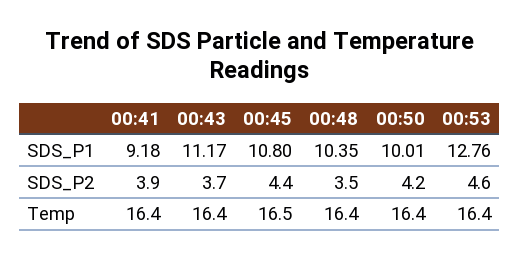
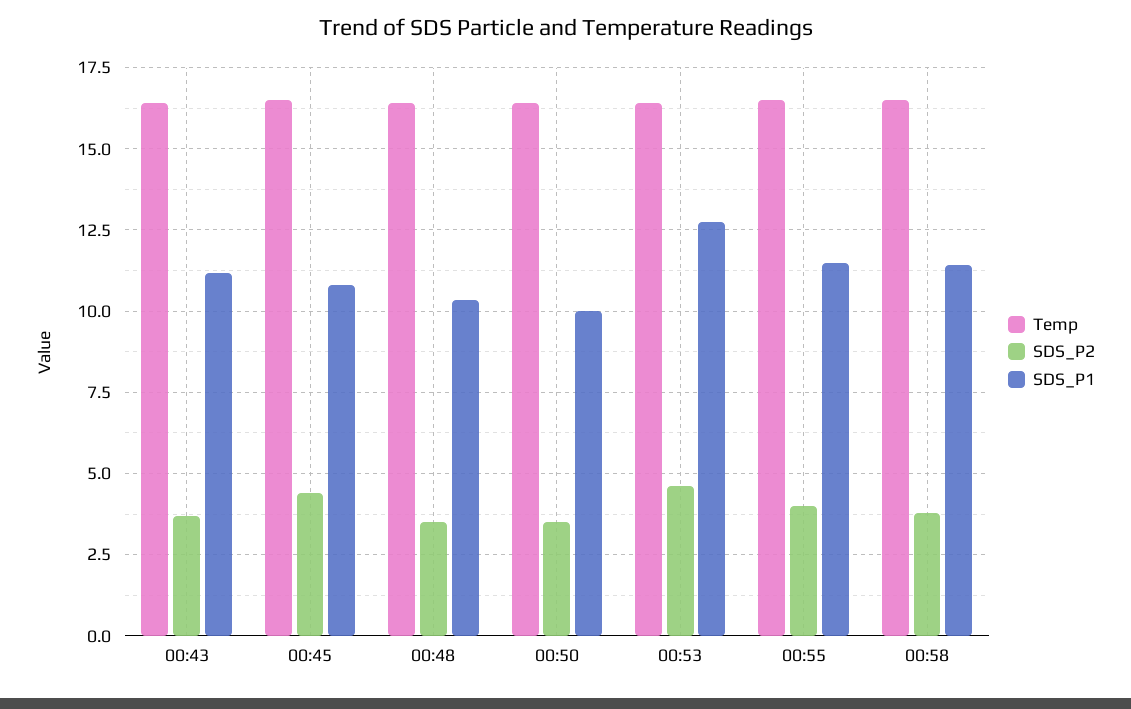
SDS_P1, 00:41: 9.18 -> none
SDS_P2, 00:41: 3.9 -> none
SDS_P2, 00:50: 4.2 -> 3.5
Temp, 00:41: 16.4 -> none
Temp, 00:55: none -> 16.5
SDS_P2, 00:55: none -> 4
SDS_P1, 00:55: none -> 11.5
Temp, 00:58: none -> 16.5
SDS_P2, 00:58: none -> 3.75
SDS_P1, 00:58: none -> 11.5

